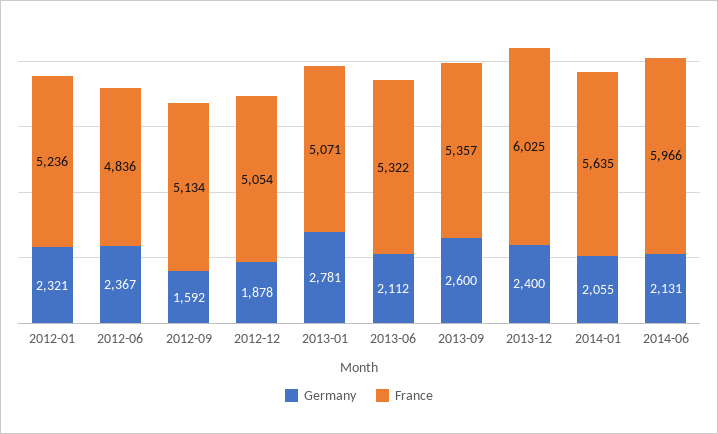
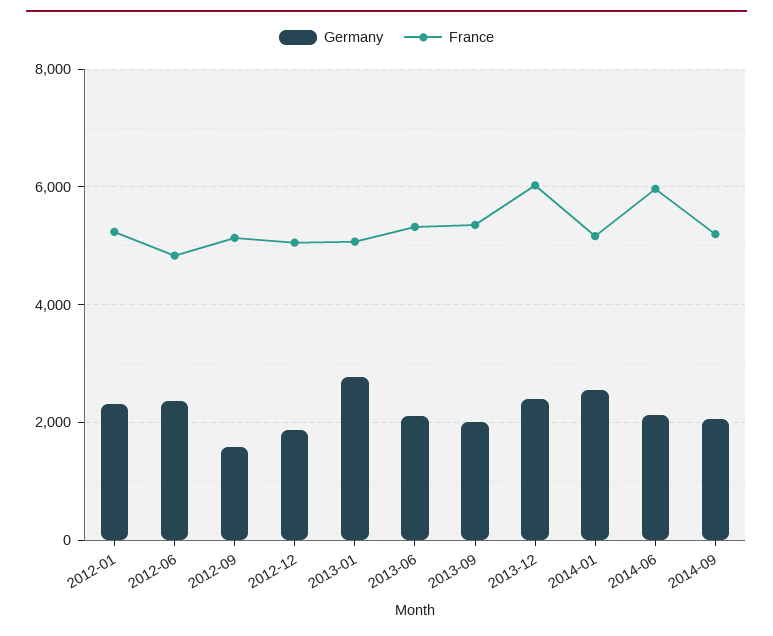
Germany, 2013-09: 2600 -> 2000
Germany, 2014-01: 2055 -> 2600
France, 2014-01: 5635 -> 5200
Germany, 2014-09: none -> 2000
France, 2014-09: none -> 5200

